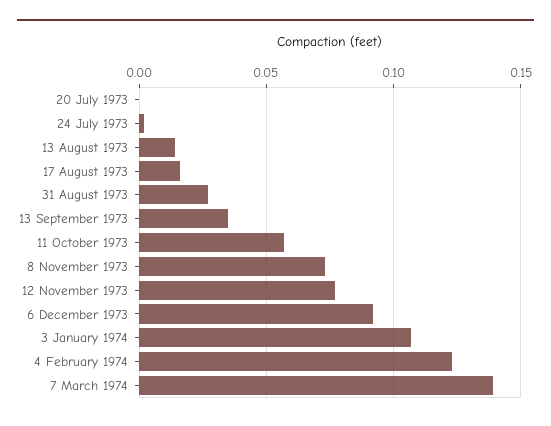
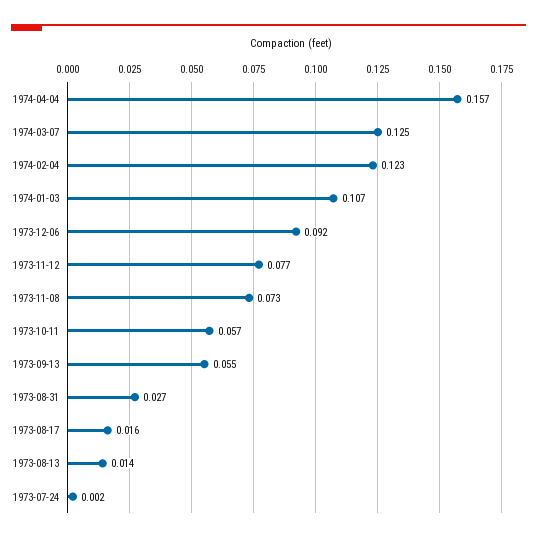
20 July 1973: 0 -> none
13 September 1973: 0.035 -> 0.055
7 March 1974: 0.14 -> 0.125
1974-04-04: none -> 0.157

